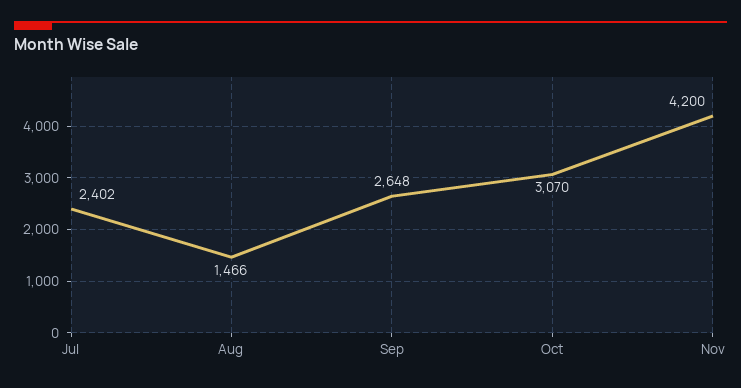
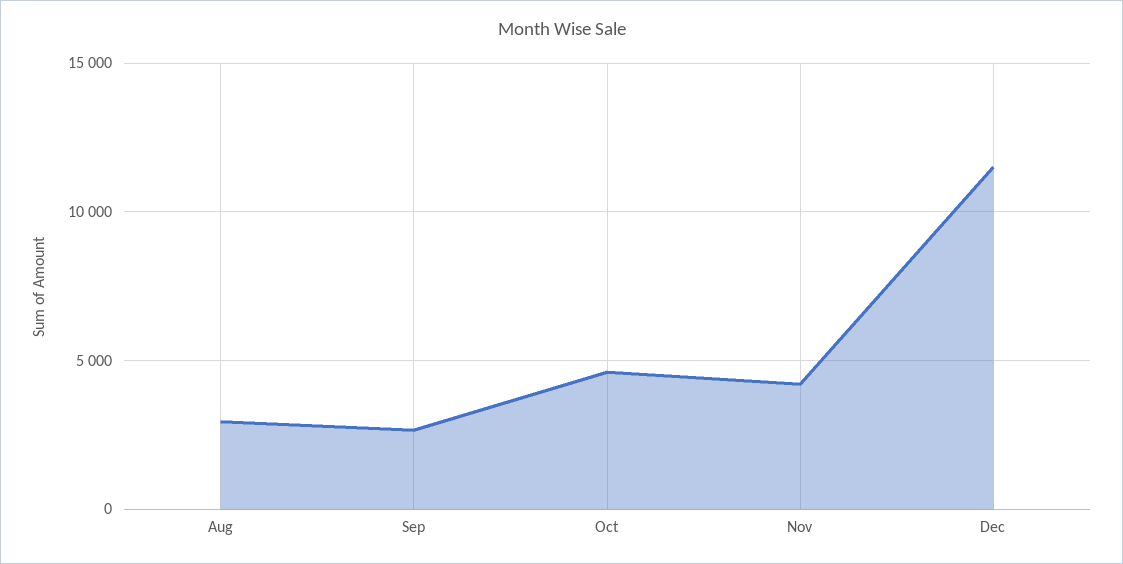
Jul: 2402 -> none
Aug: 1466 -> 3000
Oct: 3070 -> 4500
Dec: none -> 11500

